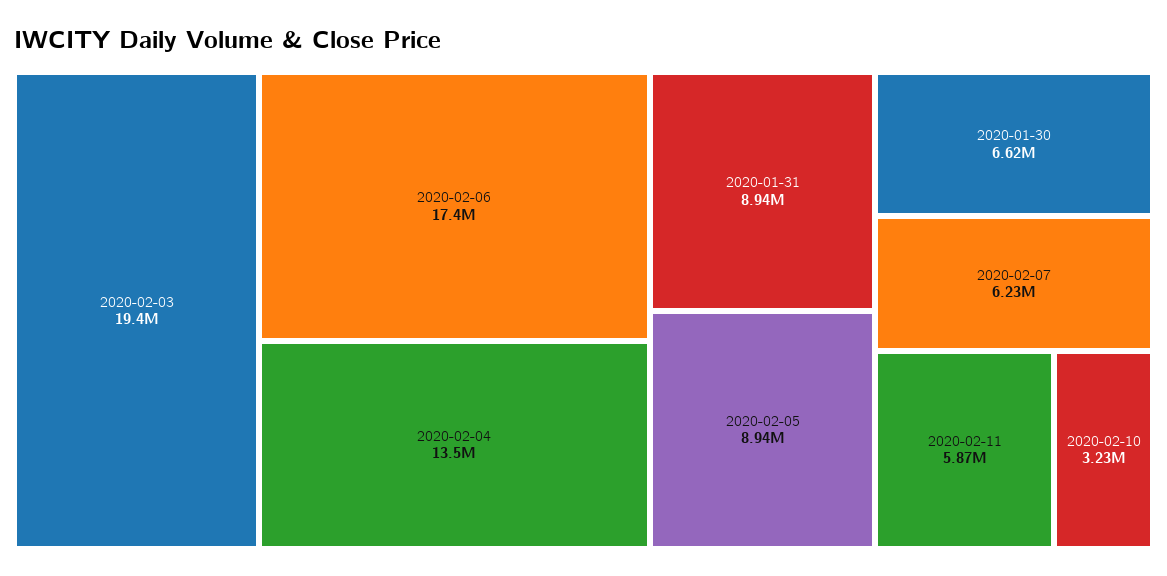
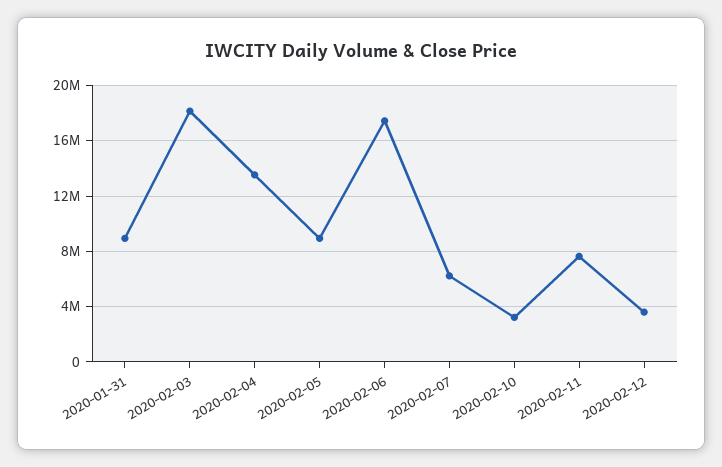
2020-02-03: 19400000 -> 18000000
2020-01-30: 6620000 -> none
2020-02-11: 5870000 -> 7500000
2020-02-12: none -> 3500000

